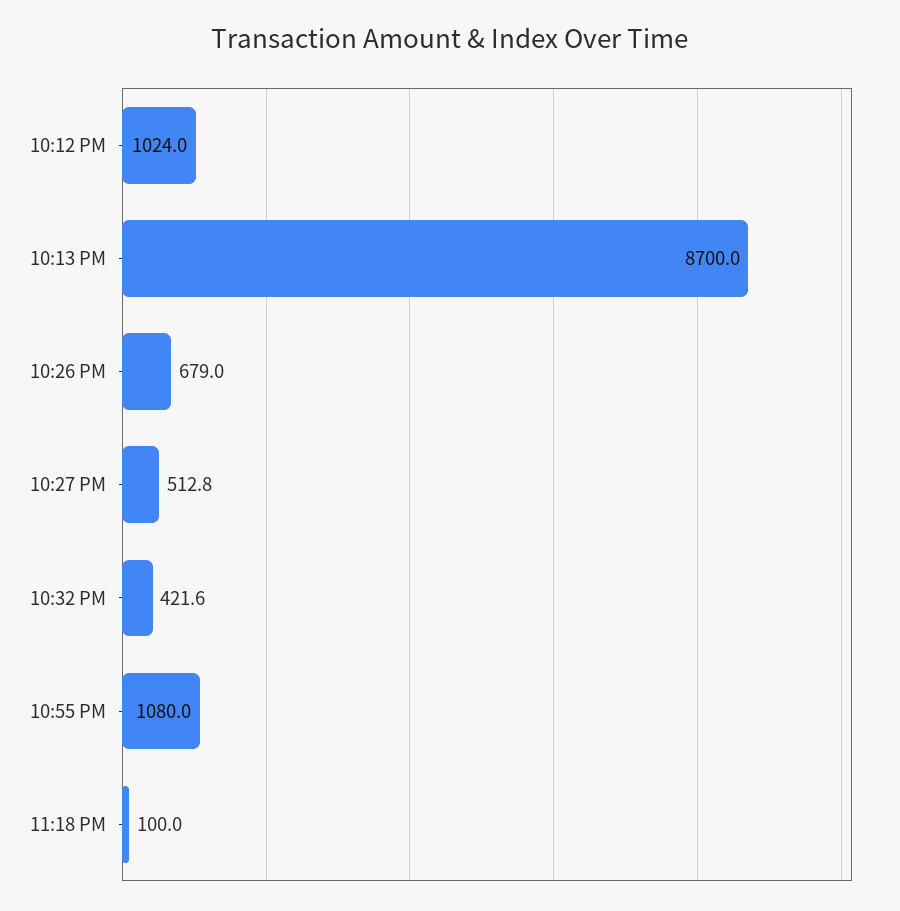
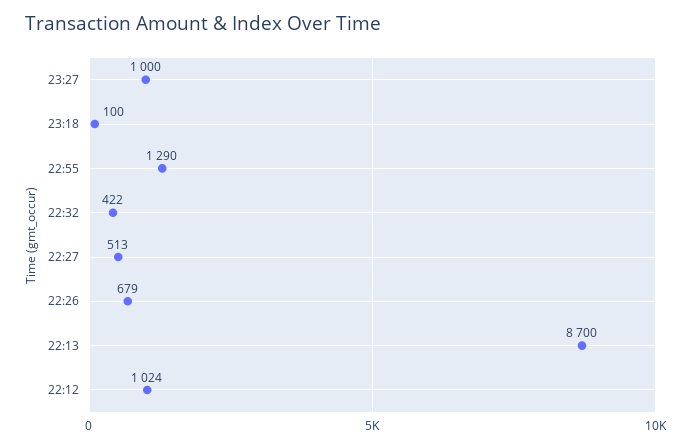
10:55 PM: 1080 -> 1290
23:27: none -> 1000

